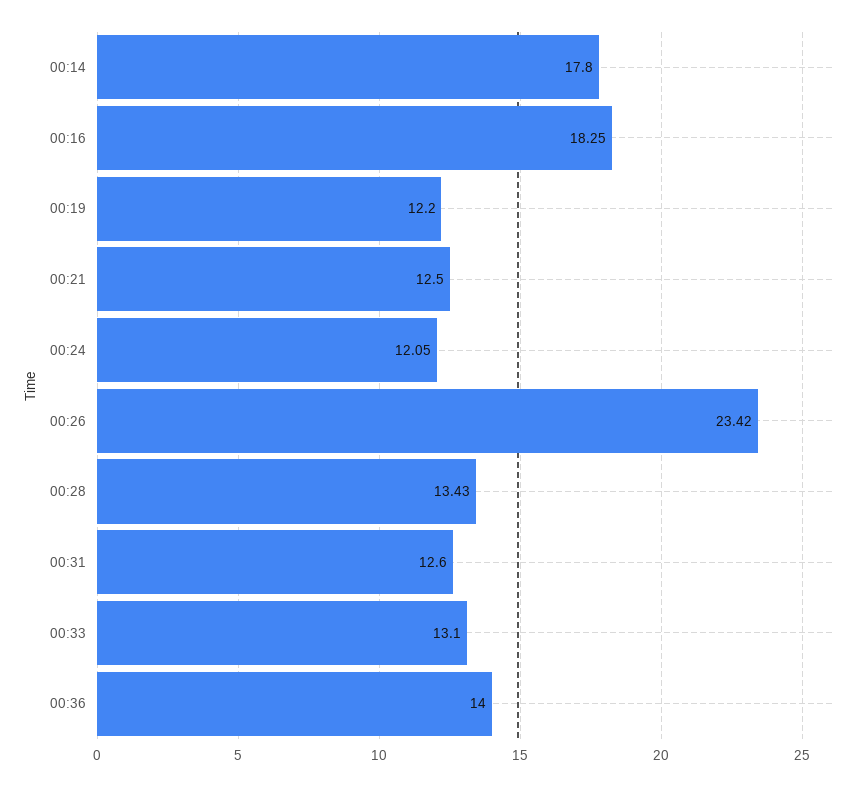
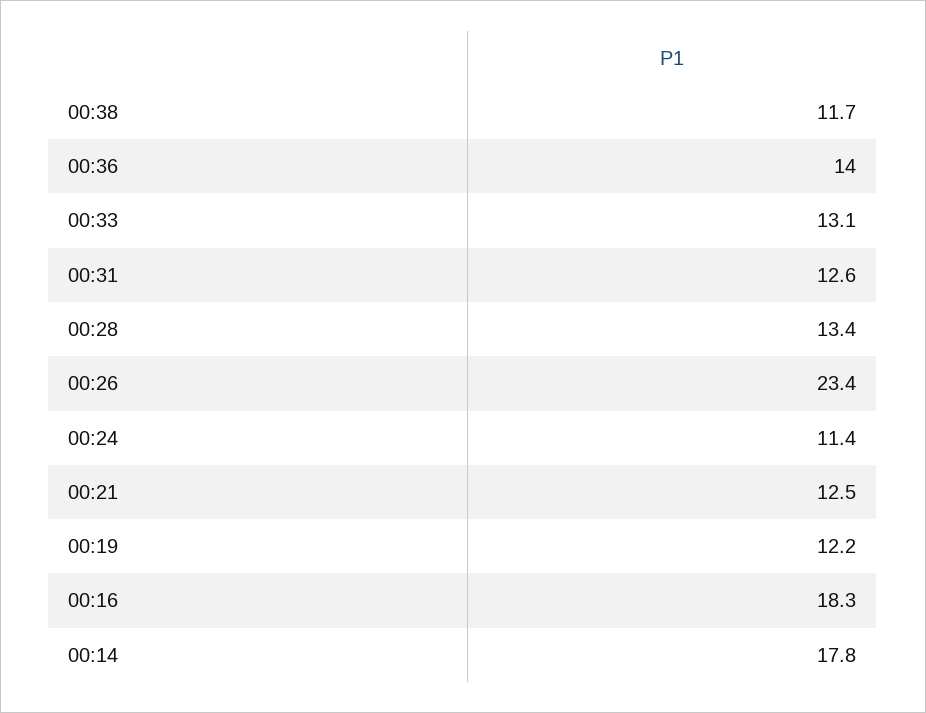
00:24: 12.05 -> 11.4
00:38: none -> 11.7

